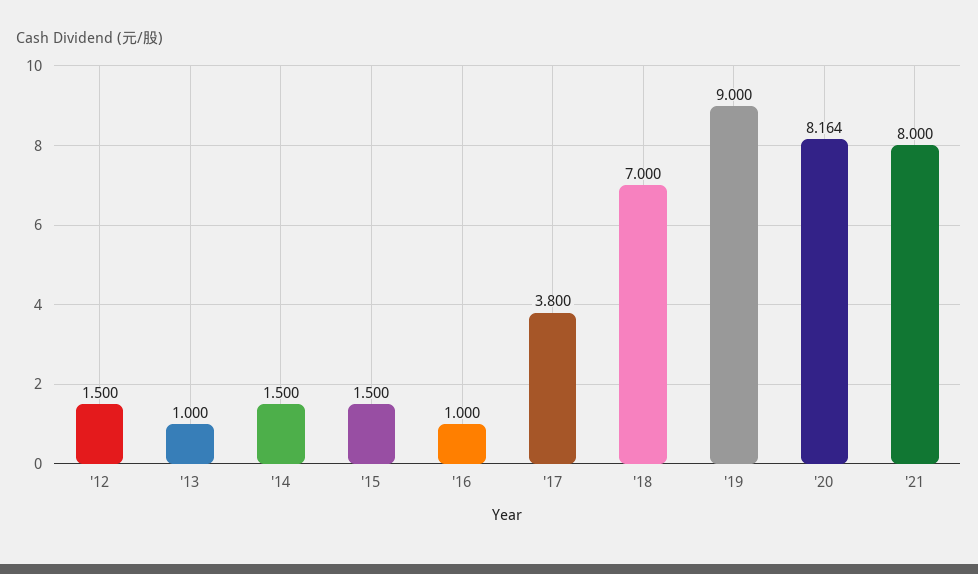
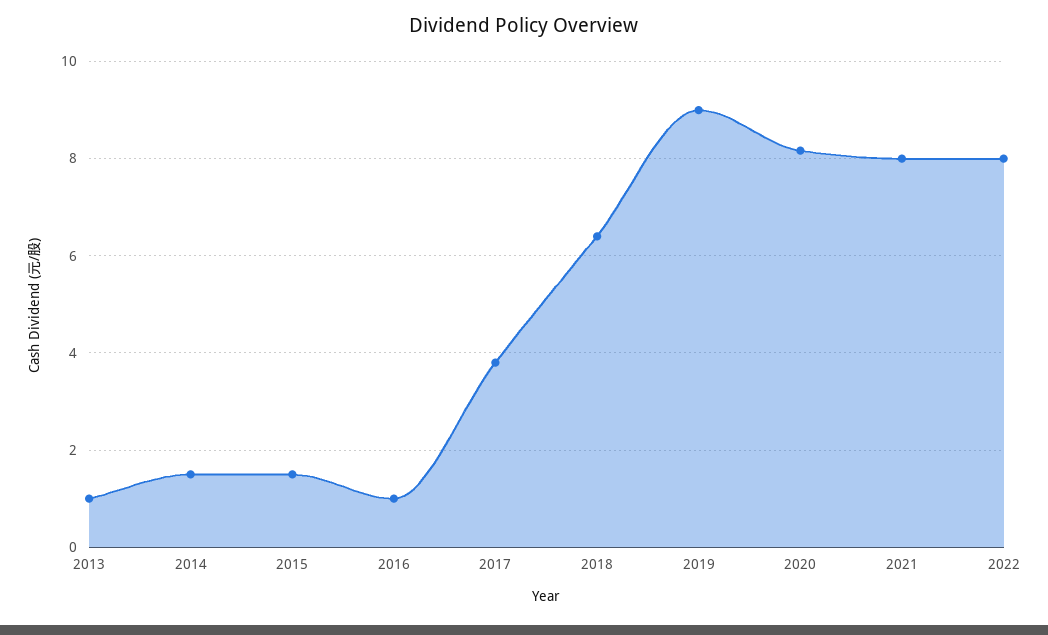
'12: 1.5 -> none
'18: 7 -> 6.4
2022: none -> 8

